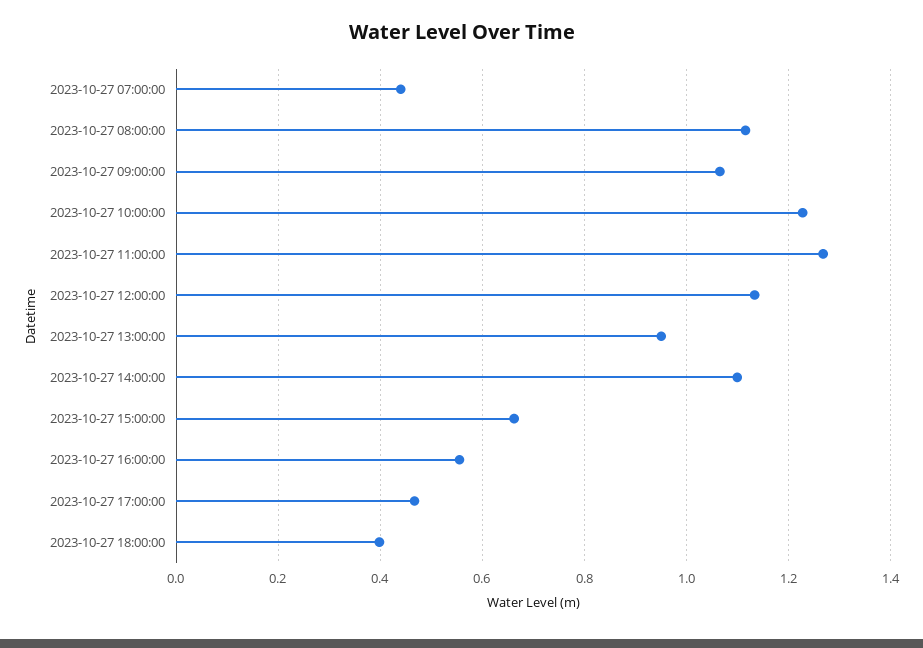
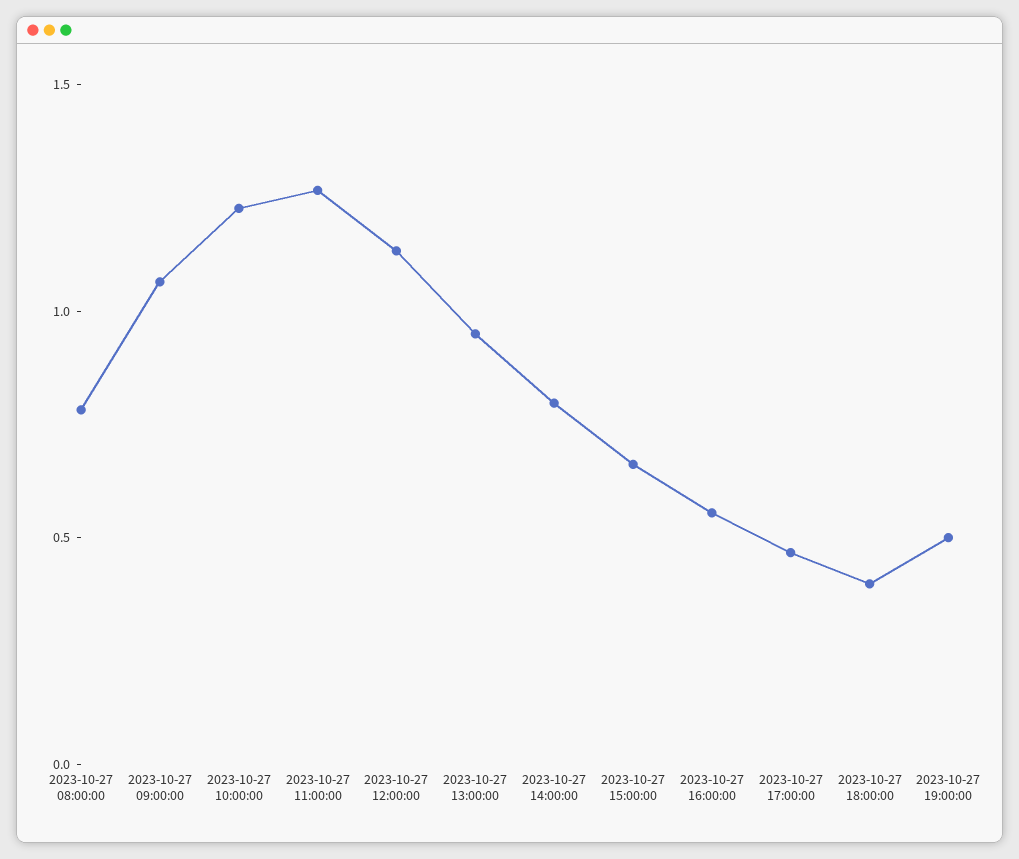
2023-10-27 07:00:00: 0.44 -> none
2023-10-27 08:00:00: 1.12 -> 0.8
2023-10-27 14:00:00: 1.1 -> 0.8
2023-10-27 19:00:00: none -> 0.5

